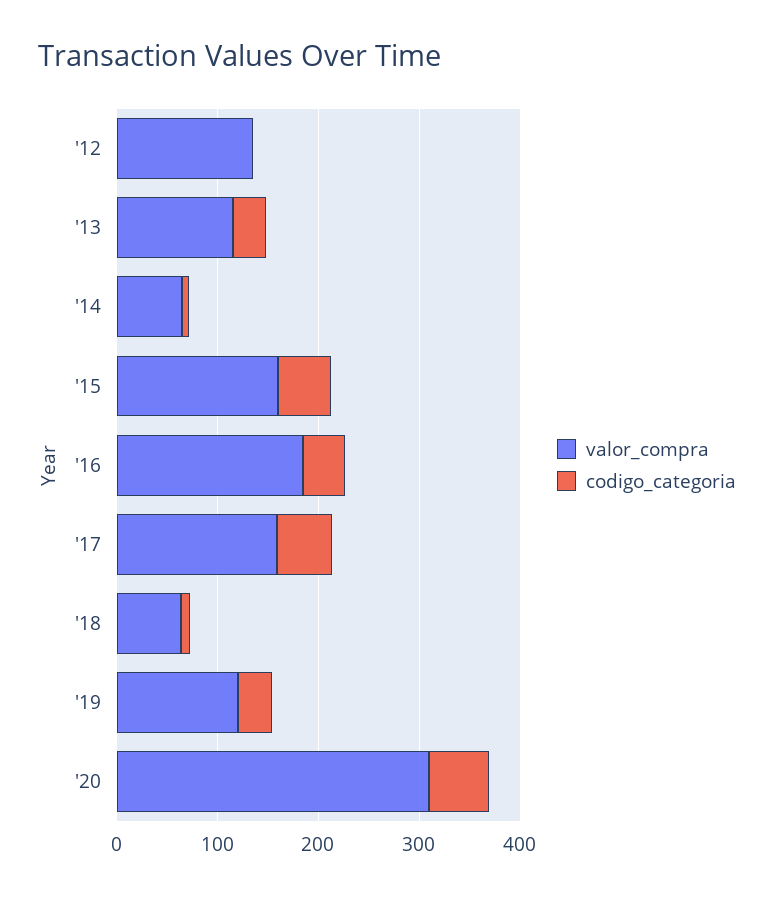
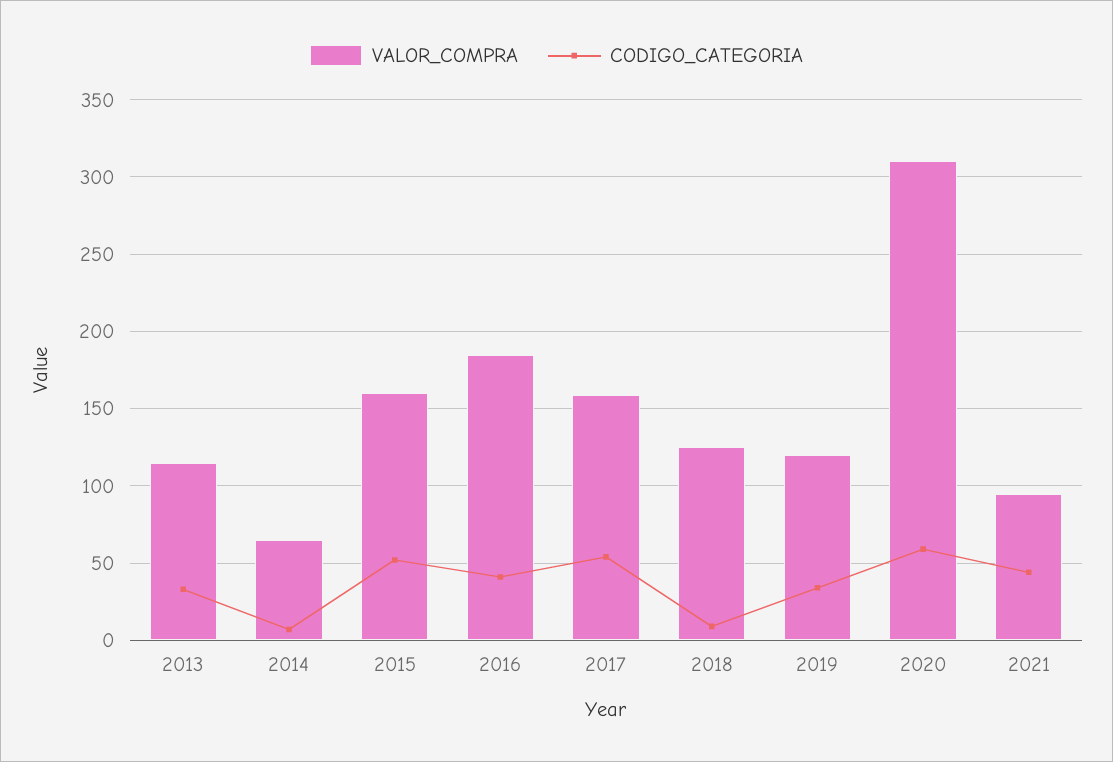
valor_compra, '12: 140 -> none
codigo_categoria, '12: 0 -> none
valor_compra, '18: 60 -> 125
valor_compra, 2021: none -> 95
codigo_categoria, 2021: none -> 45

